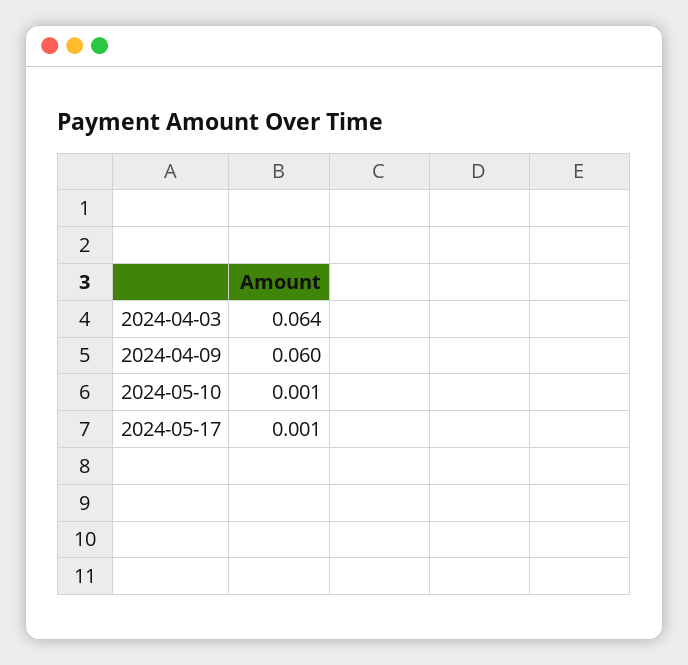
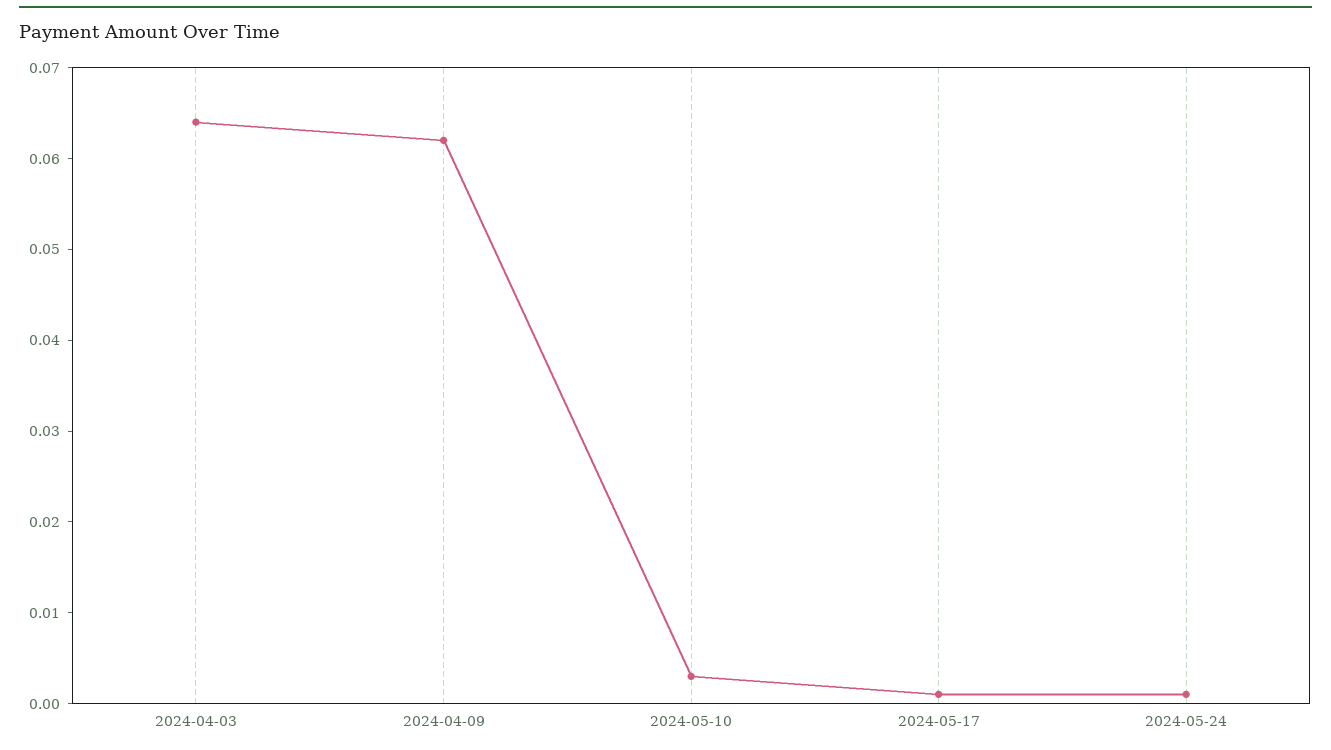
2024-04-09: 0.06 -> 0.062
2024-05-10: 0.001 -> 0.003
2024-05-24: none -> 0.001

